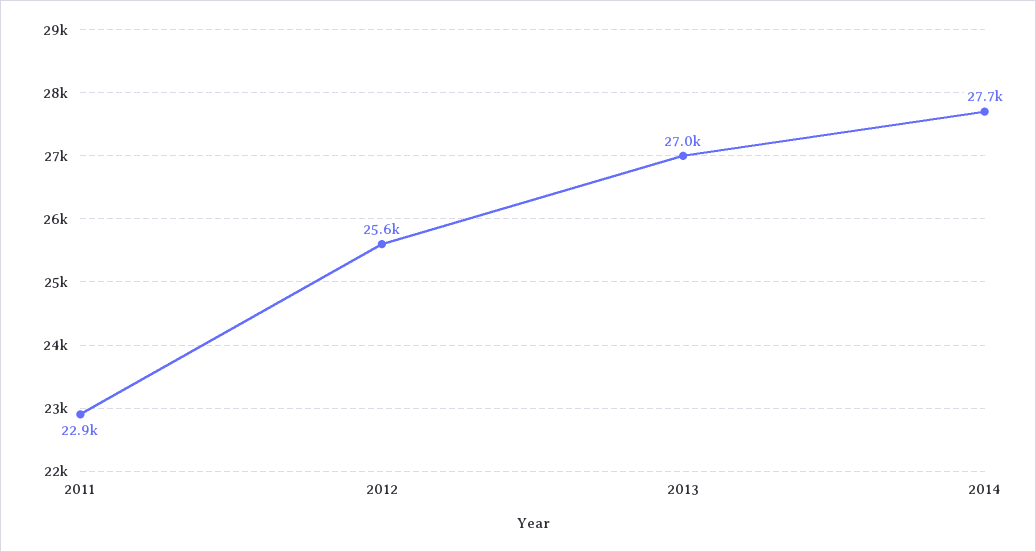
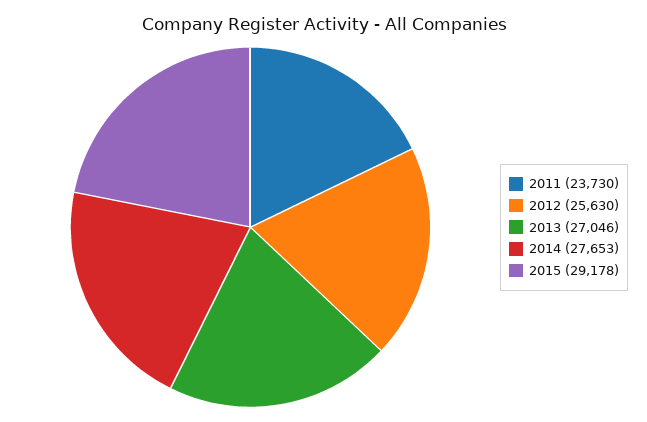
2011: 22900 -> 23730
2015: none -> 29178

